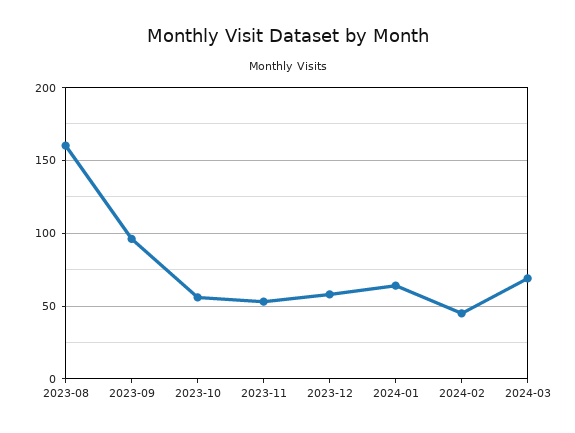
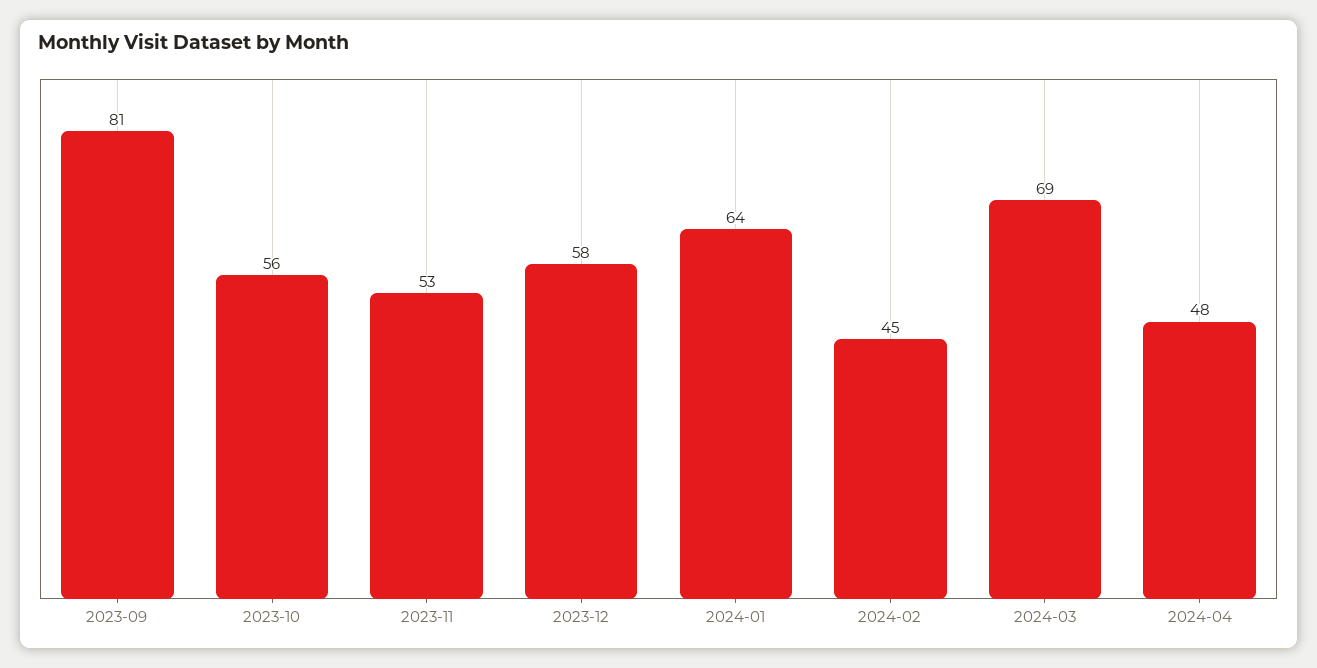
2023-08: 160 -> none
2023-09: 95 -> 81
2024-04: none -> 48

